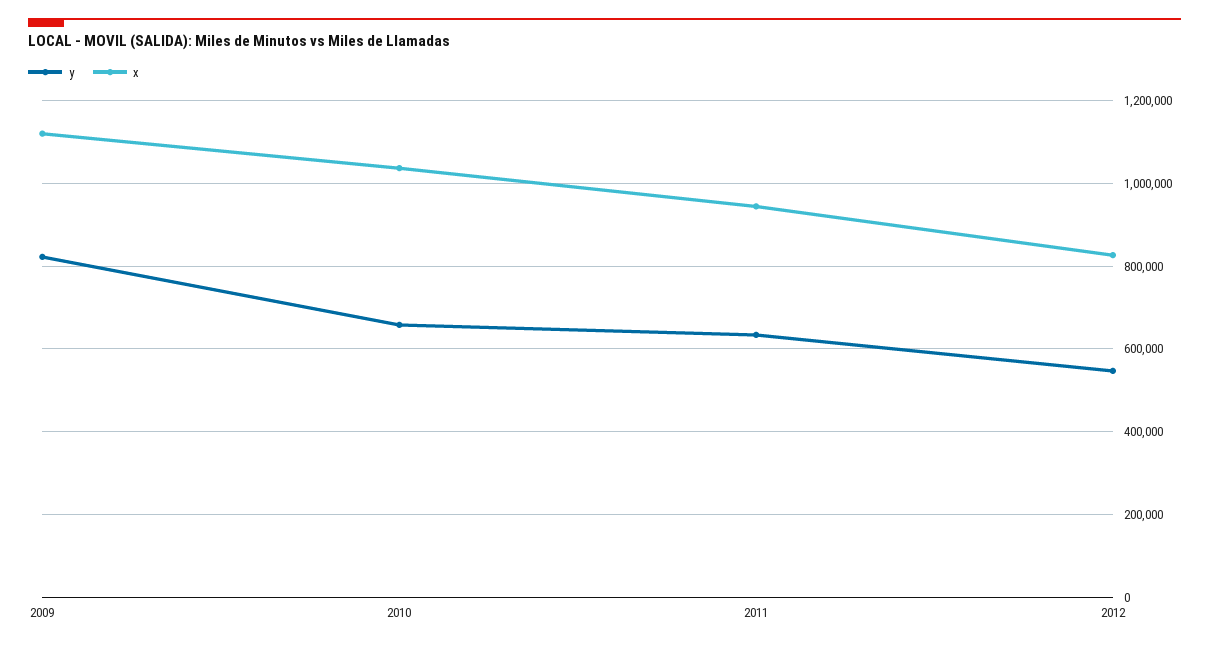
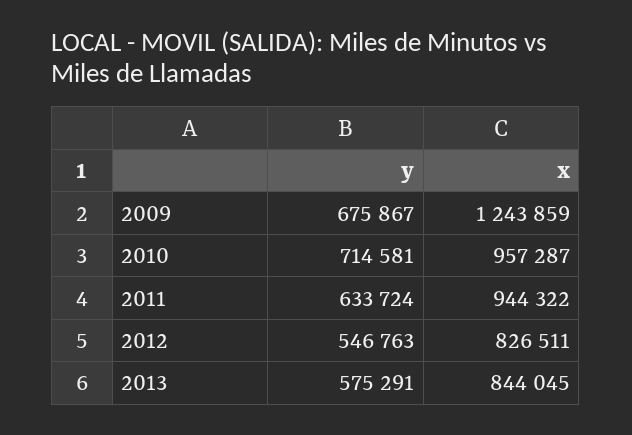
y, 2009: 820000 -> 675867
x, 2009: 1120000 -> 1243859
y, 2010: 660000 -> 714581
x, 2010: 1040000 -> 957287
y, 2013: none -> 575291
x, 2013: none -> 844045

